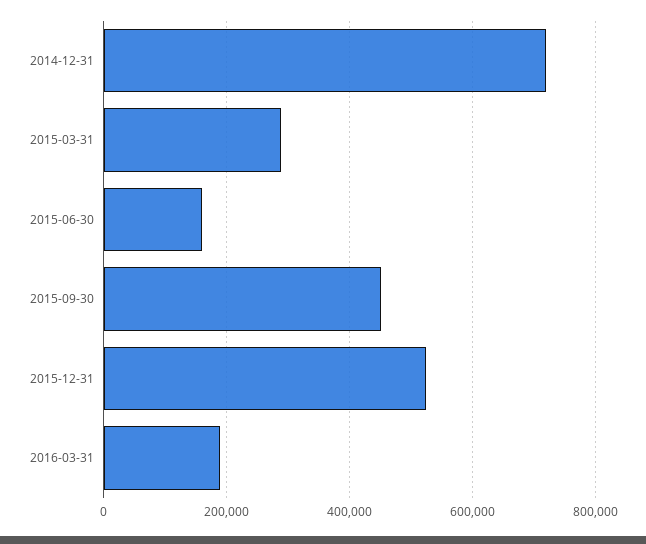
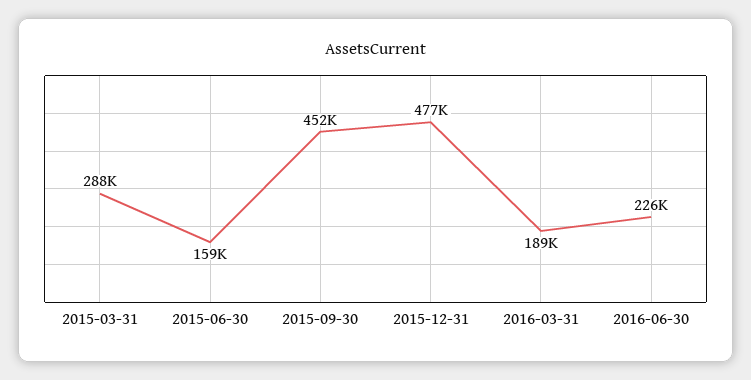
2014-12-31: 720000 -> none
2015-12-31: 520000 -> 477000
2016-06-30: none -> 226000

